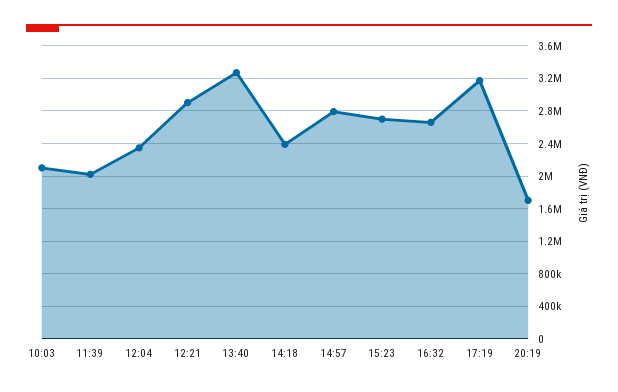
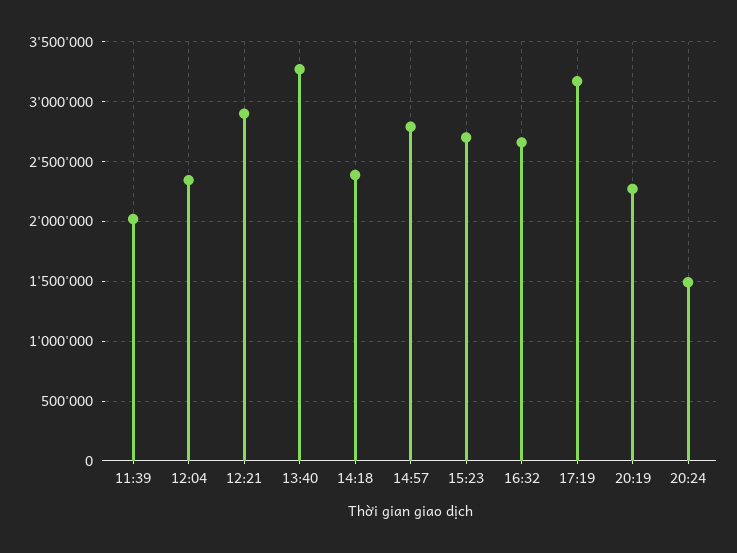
10:03: 2100000 -> none
20:19: 1700000 -> 2300000
20:24: none -> 1500000

